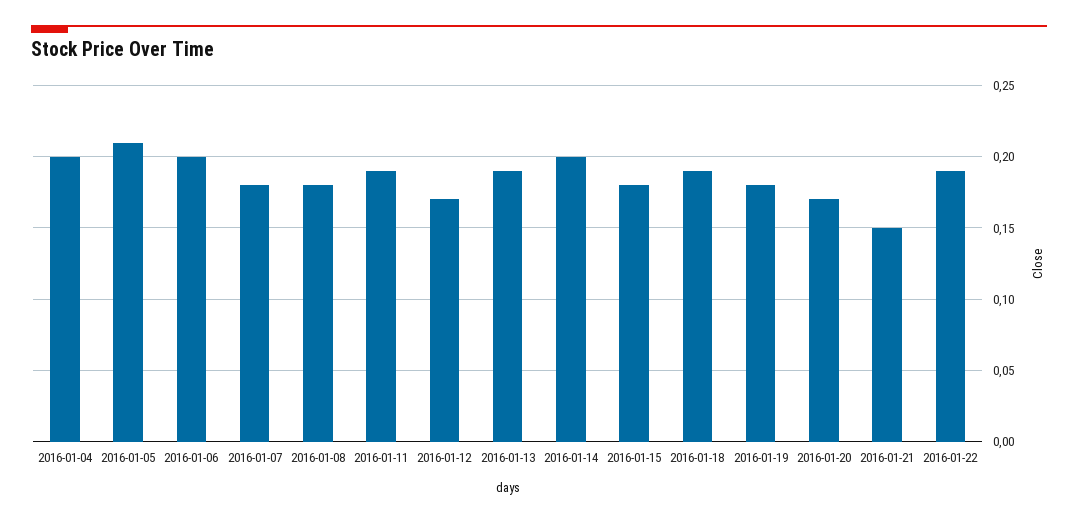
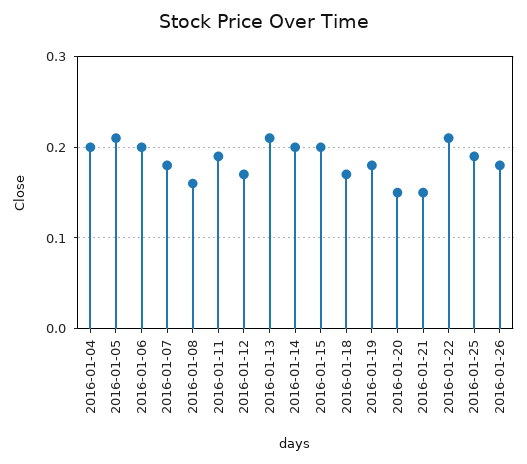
2016-01-08: 0.18 -> 0.16
2016-01-13: 0.19 -> 0.21
2016-01-15: 0.18 -> 0.2
2016-01-18: 0.19 -> 0.17
2016-01-20: 0.17 -> 0.15
2016-01-22: 0.19 -> 0.21
2016-01-25: none -> 0.19
2016-01-26: none -> 0.18

